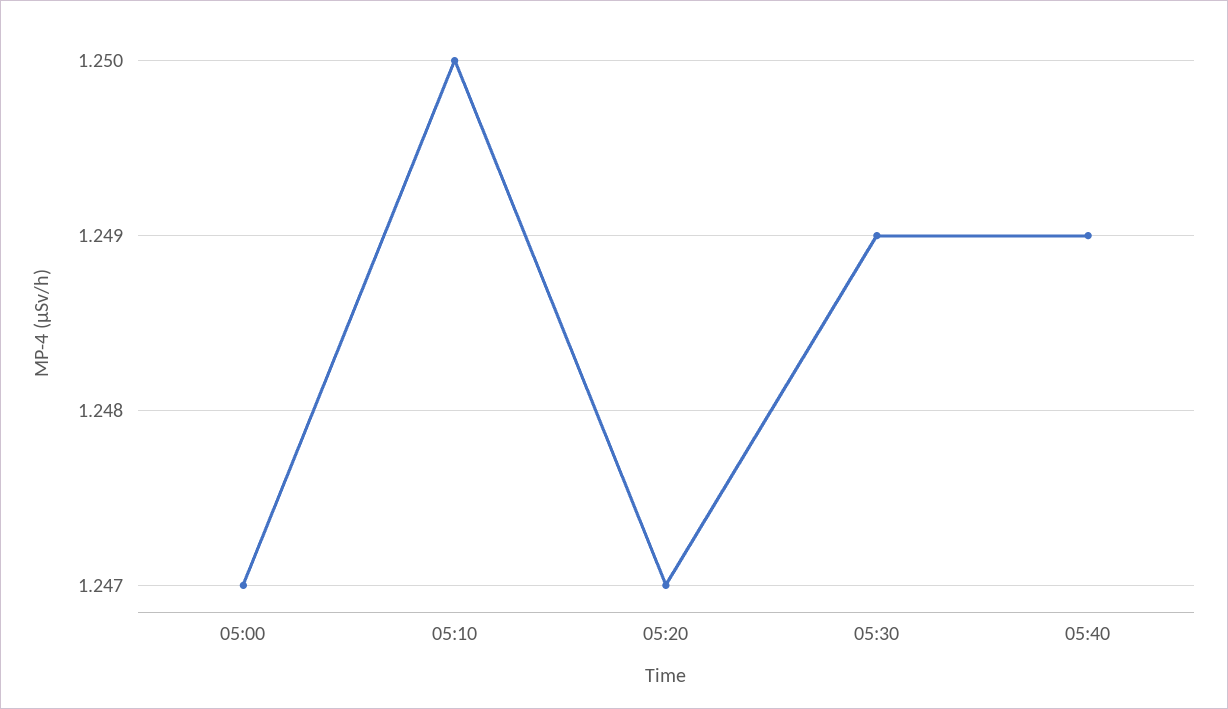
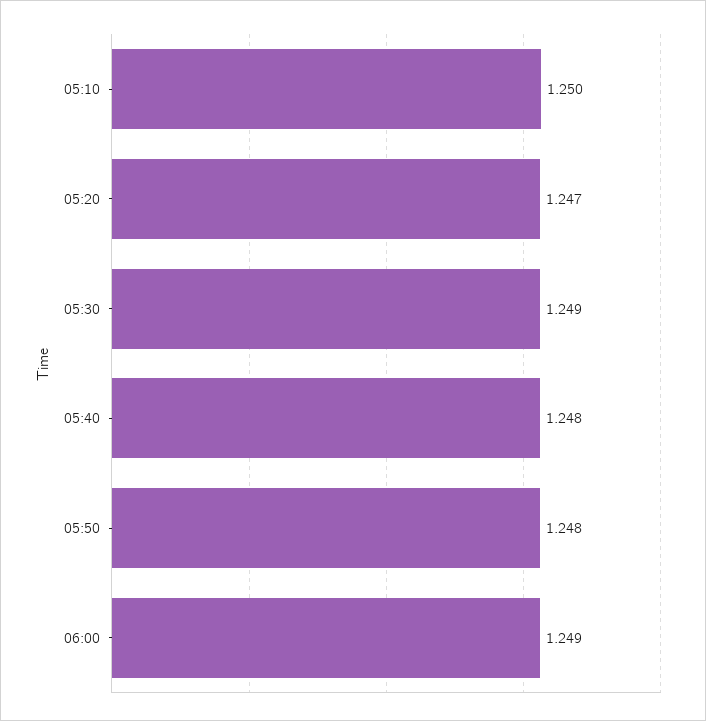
05:00: 1.247 -> none
05:40: 1.249 -> 1.248
05:50: none -> 1.248
06:00: none -> 1.249

